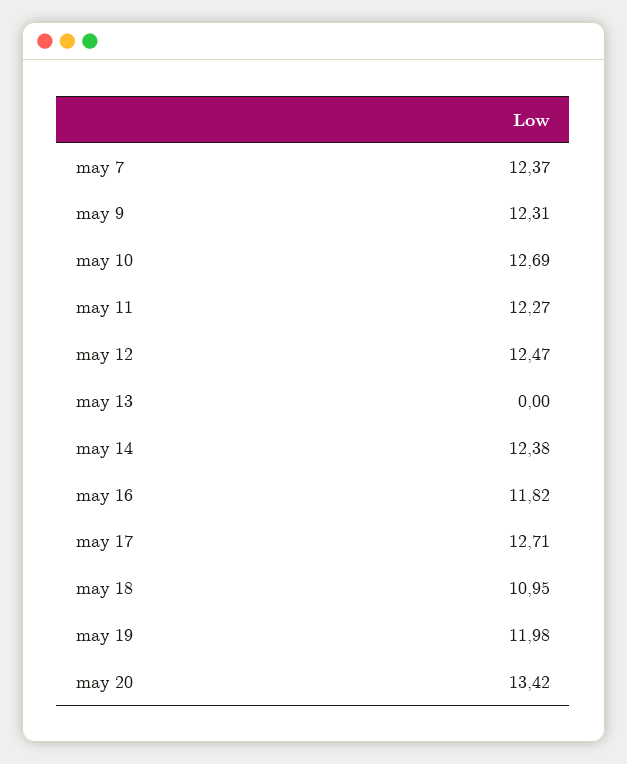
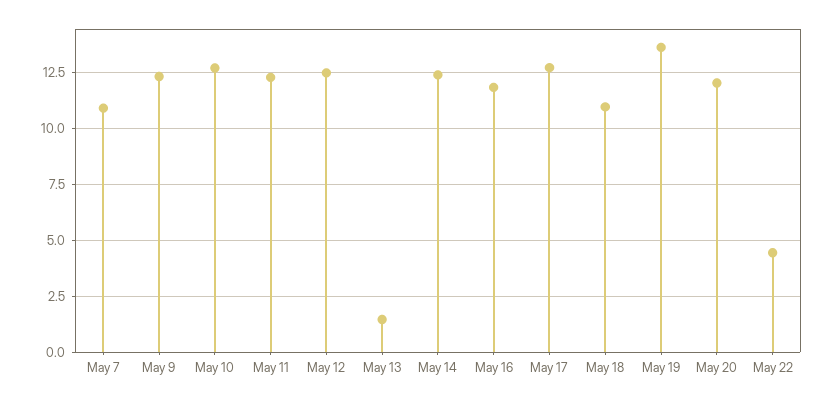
may 7: 12.37 -> 11
may 13: 0 -> 1.5
may 19: 11.98 -> 13.5
may 20: 13.42 -> 12
May 22: none -> 4.5

